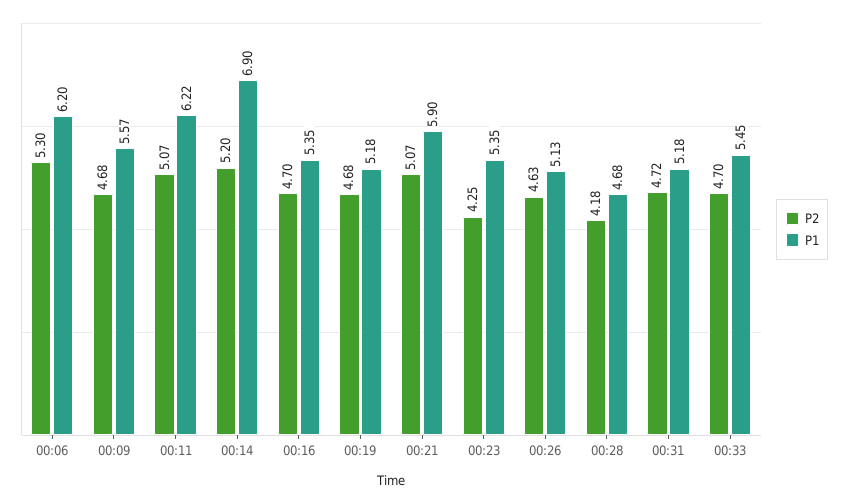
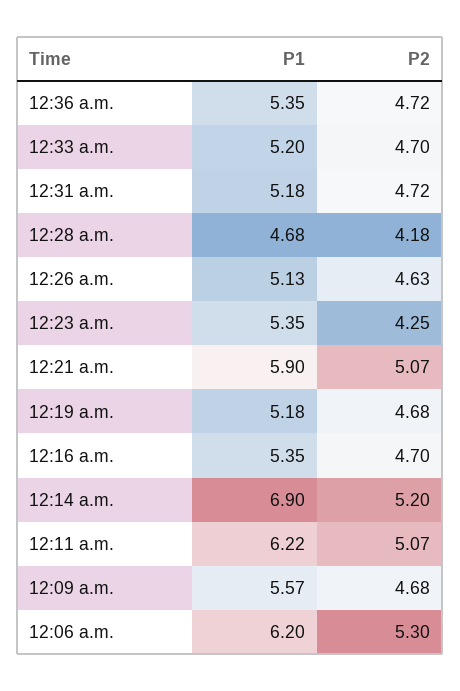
P1, 00:33: 5.45 -> 5.2
P1, 12:36 a.m.: none -> 5.35
P2, 12:36 a.m.: none -> 4.72

